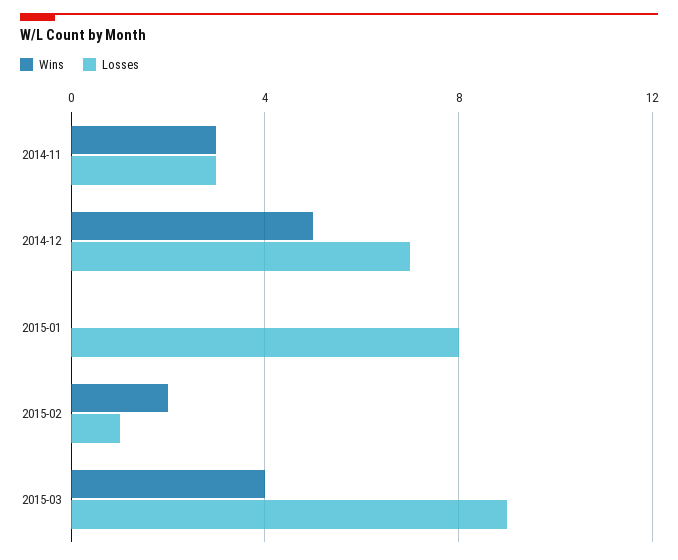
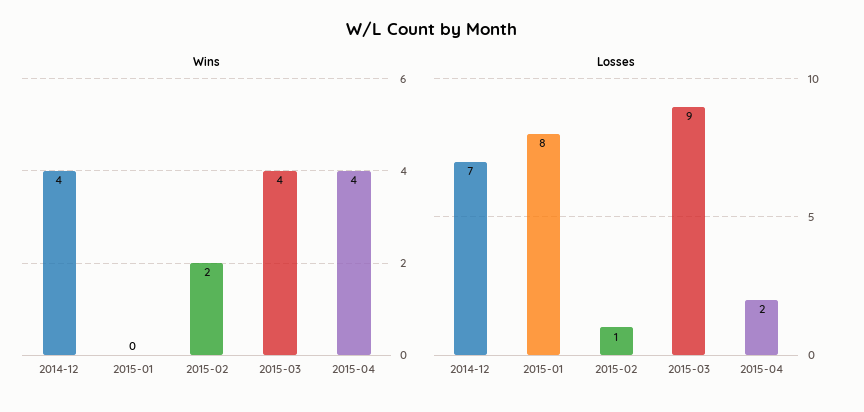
Wins, 2014-11: 3 -> none
Losses, 2014-11: 3 -> none
Wins, 2014-12: 5 -> 4
Wins, 2015-04: none -> 4
Losses, 2015-04: none -> 2

